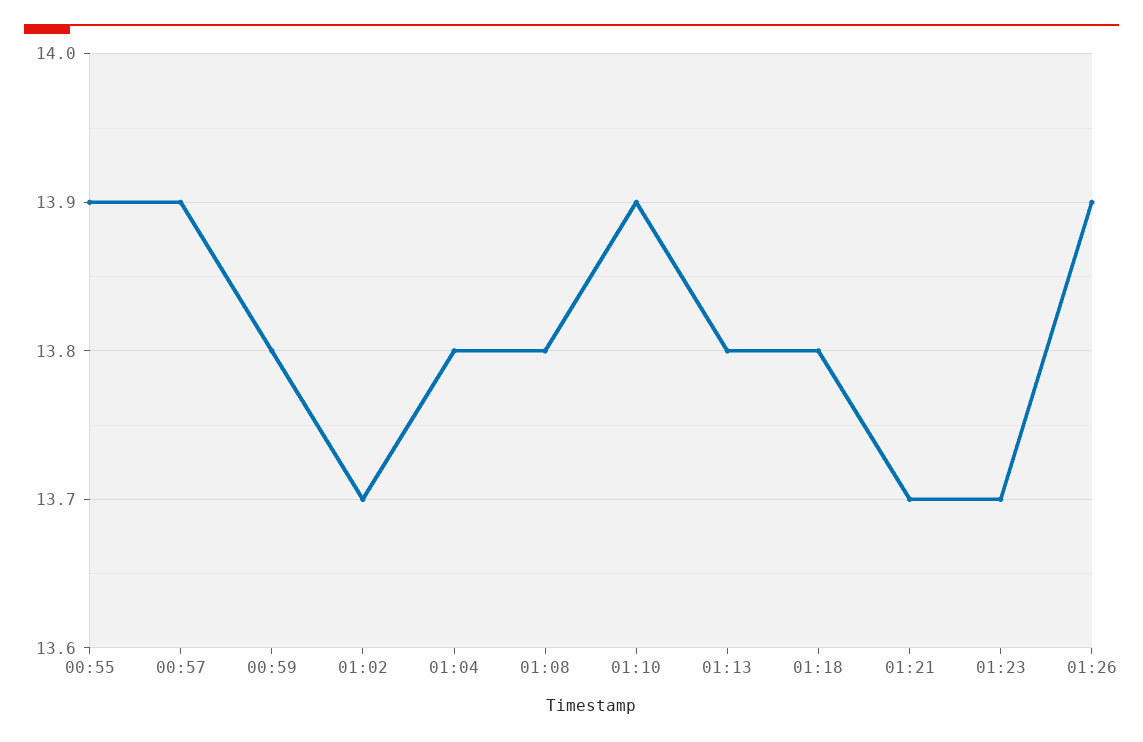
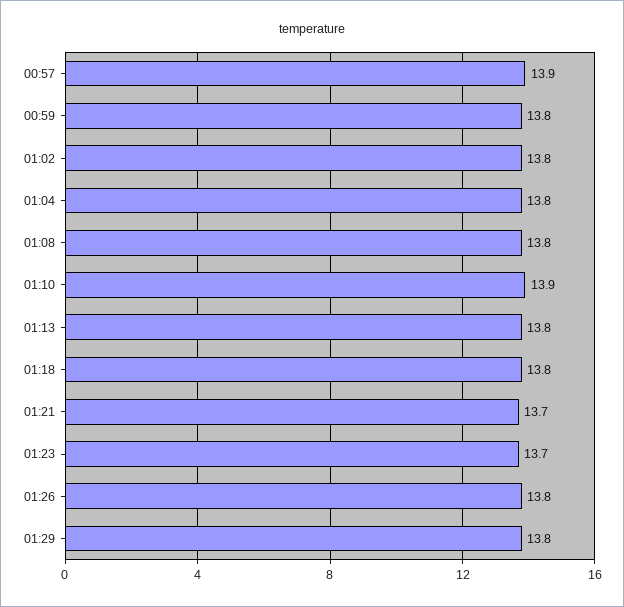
00:55: 13.9 -> none
01:02: 13.7 -> 13.8
01:26: 13.9 -> 13.8
01:29: none -> 13.8

